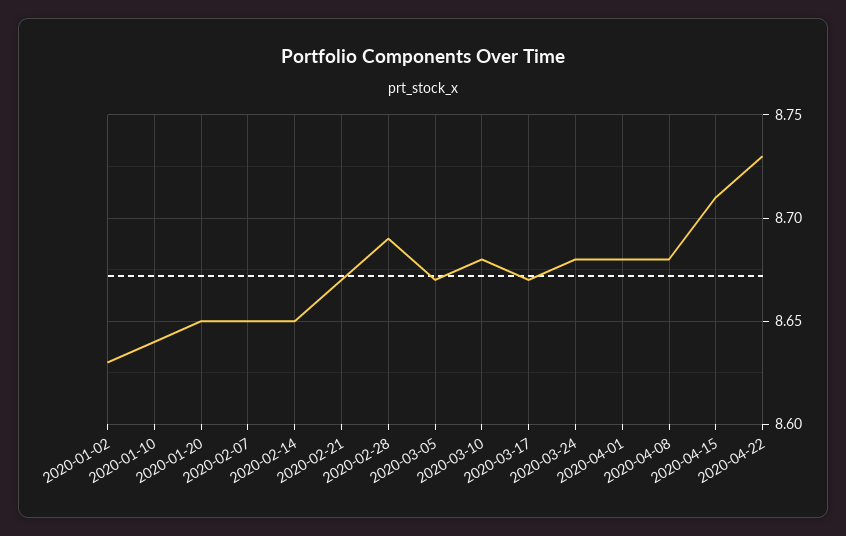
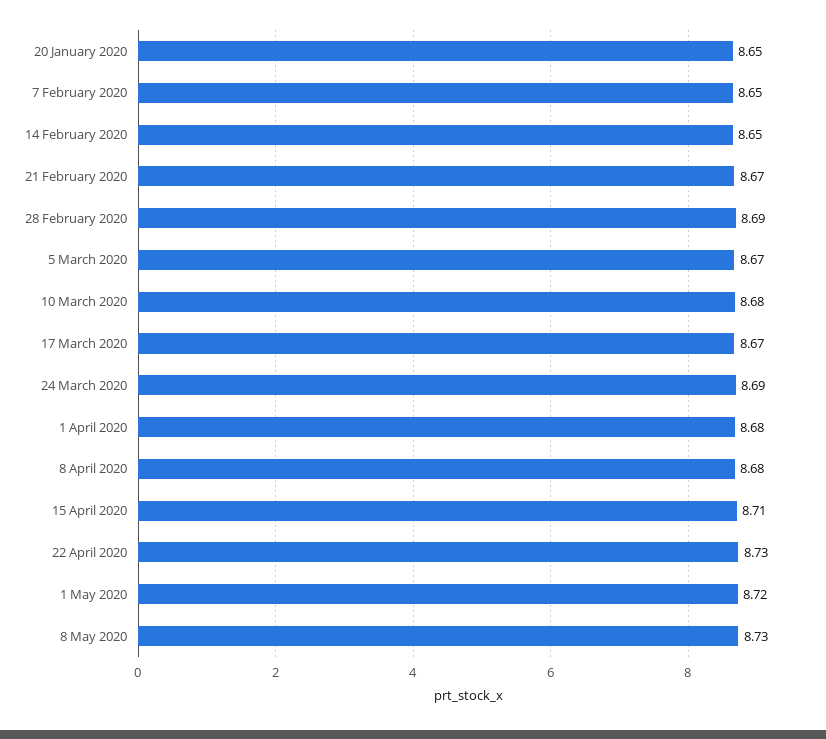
2020-01-02: 8.63 -> none
2020-01-10: 8.64 -> none
2020-03-24: 8.68 -> 8.69
1 May 2020: none -> 8.72
8 May 2020: none -> 8.73

